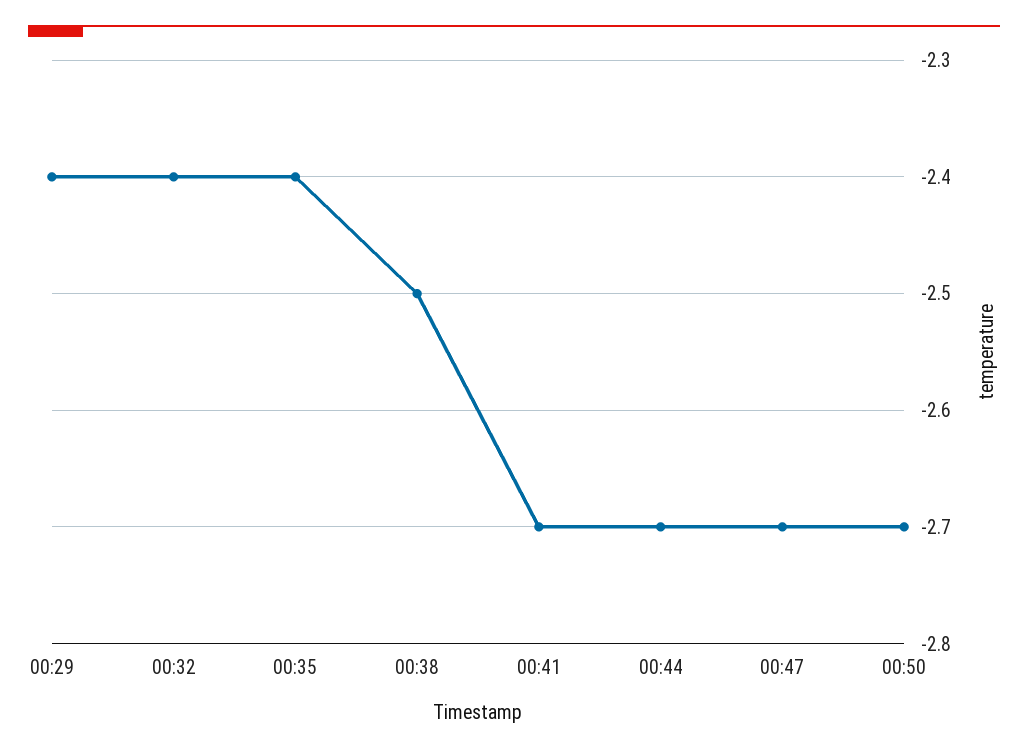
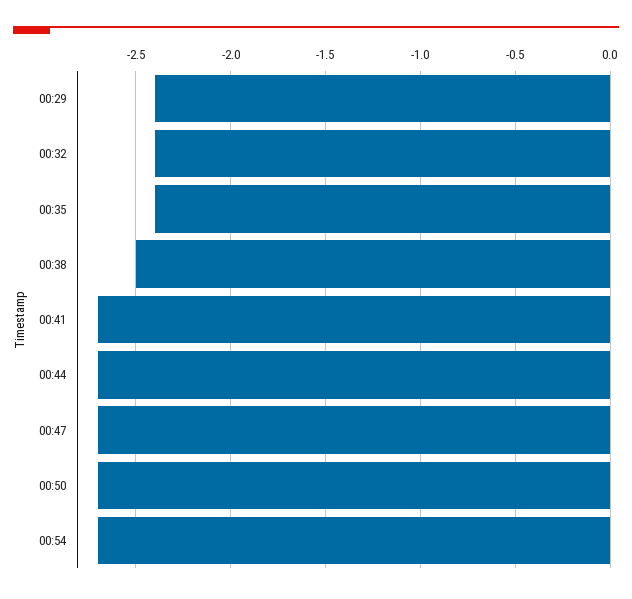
00:54: none -> -2.7

